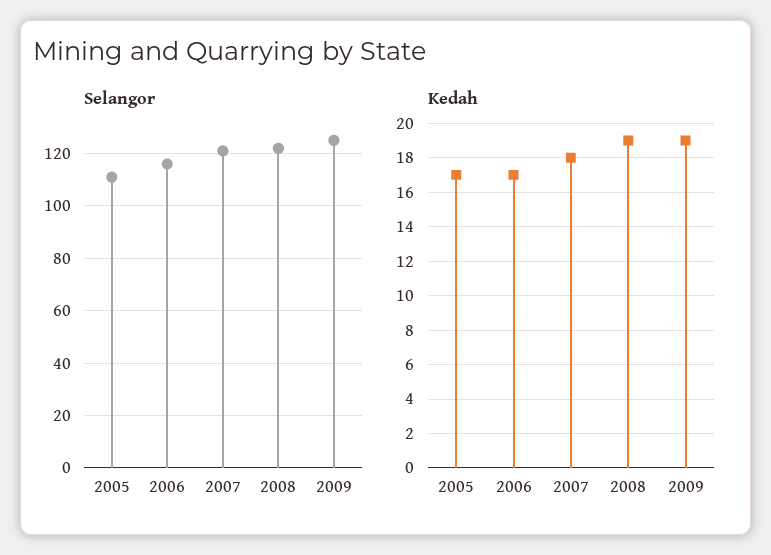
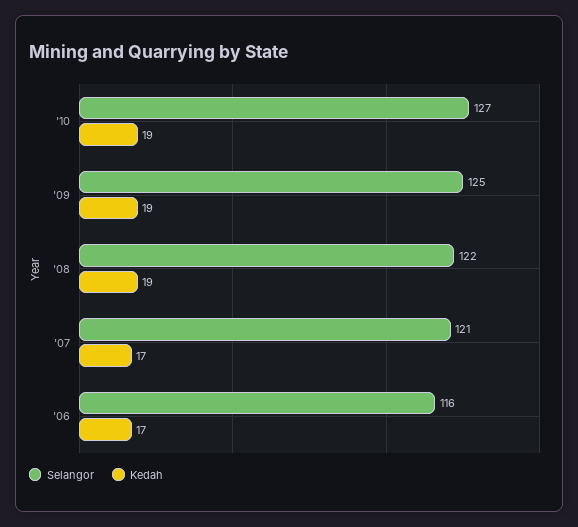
Selangor, 2005: 110 -> none
Kedah, 2005: 17 -> none
Kedah, 2007: 18 -> 17
Selangor, '10: none -> 127
Kedah, '10: none -> 19

